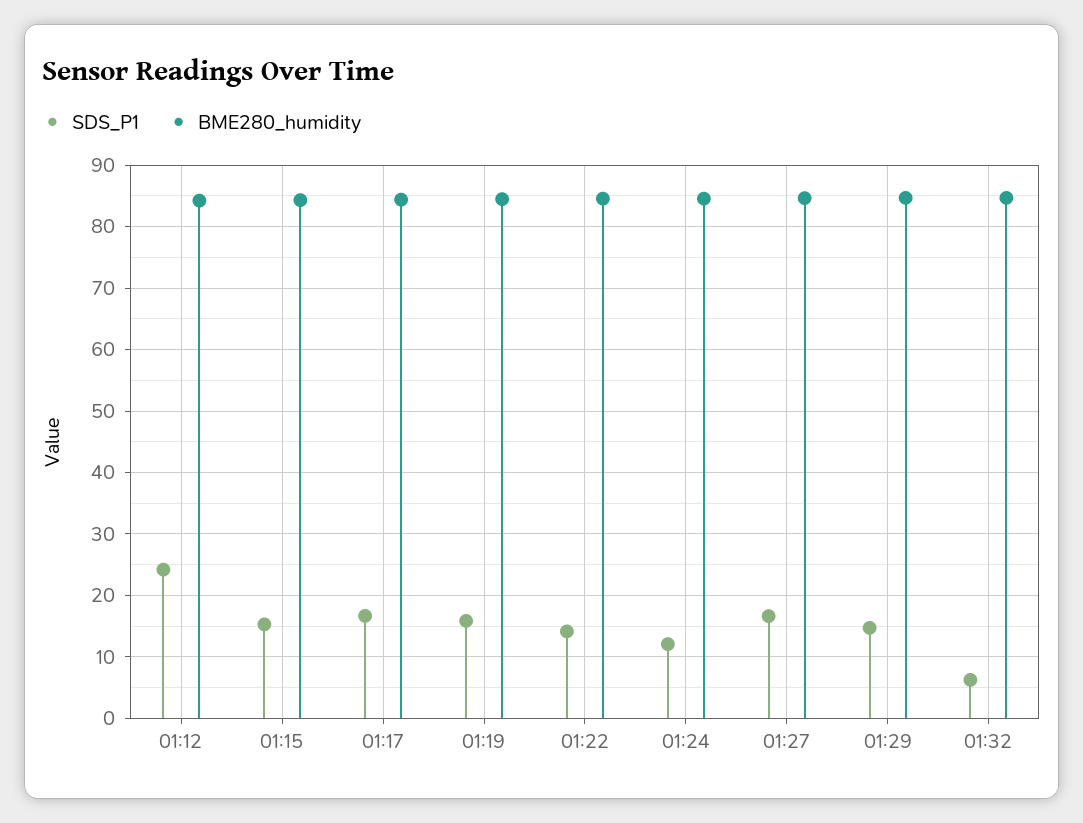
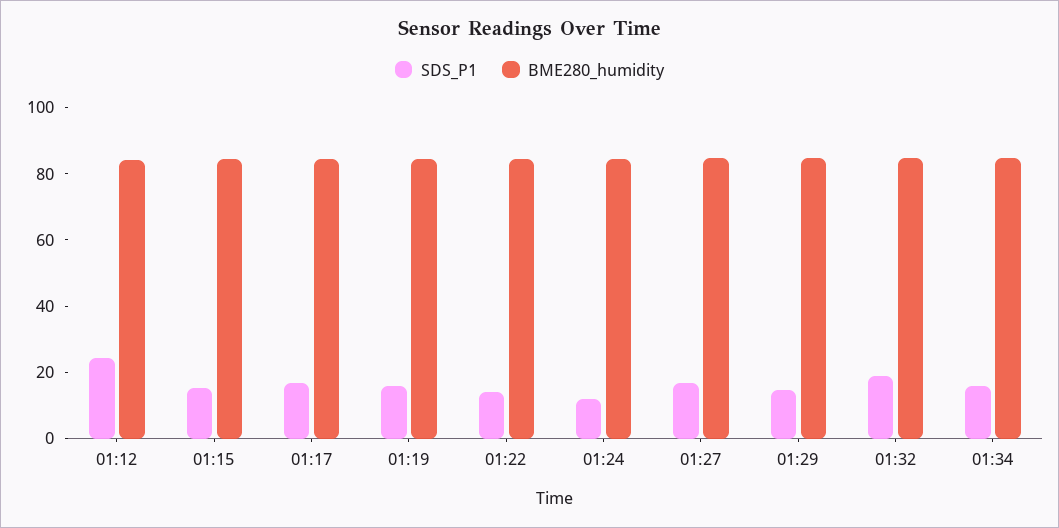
SDS_P1, 01:32: 6 -> 20
SDS_P1, 01:34: none -> 15
BME280_humidity, 01:34: none -> 85

